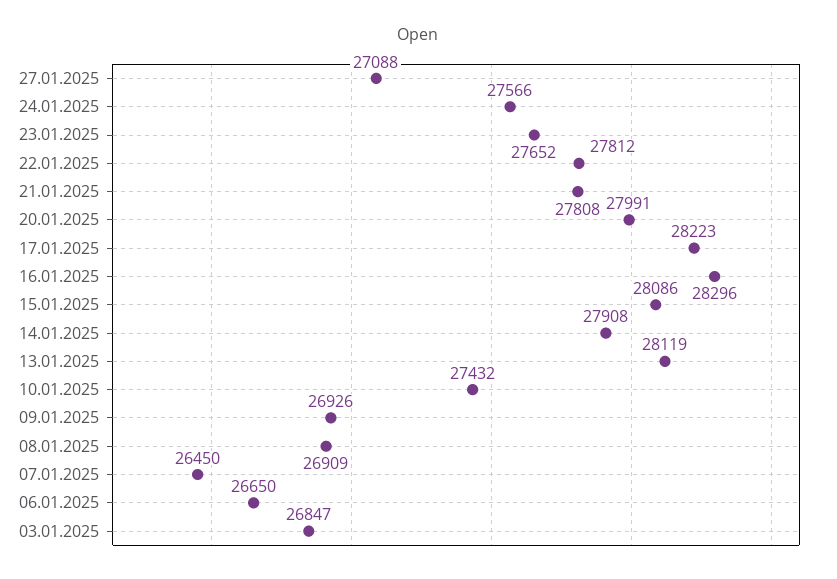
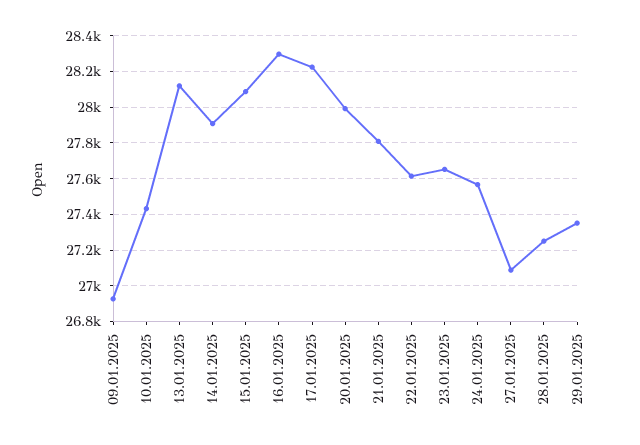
22.01.2025: 27812 -> 27600
08.01.2025: 26909 -> none
07.01.2025: 26450 -> none
06.01.2025: 26650 -> none
03.01.2025: 26847 -> none
28.01.2025: none -> 27250
29.01.2025: none -> 27350

